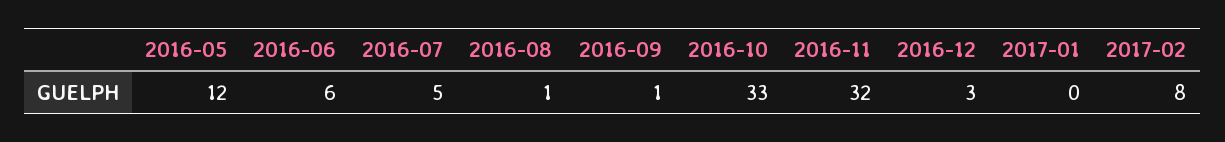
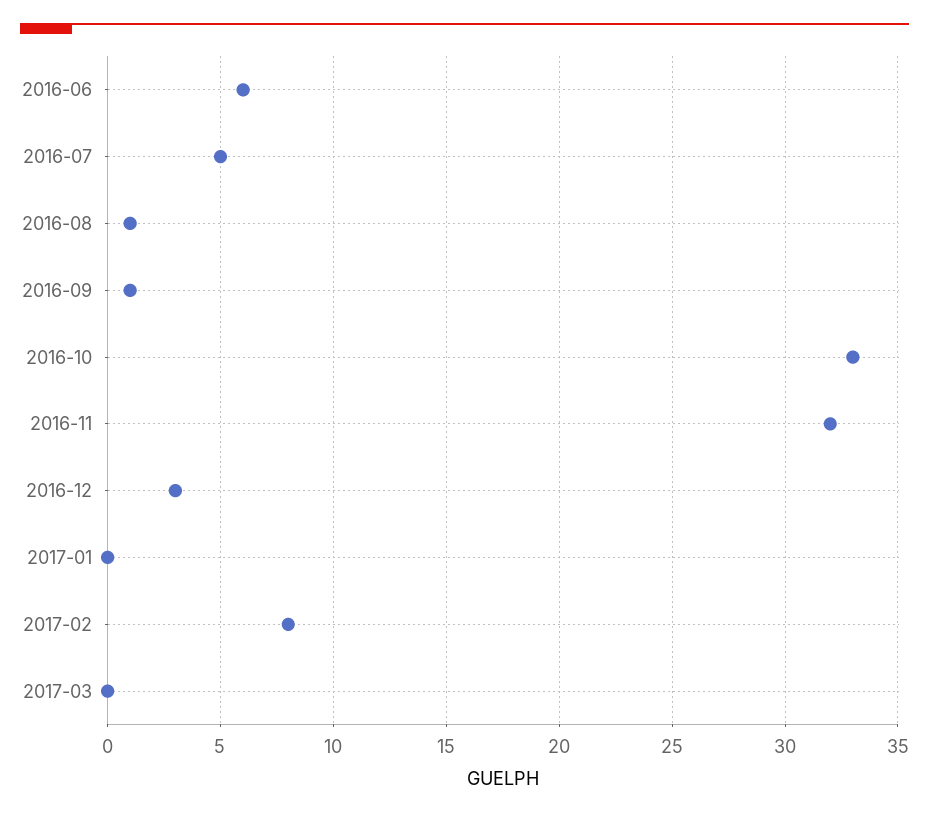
2016-05: 12 -> none
2017-03: none -> 0

